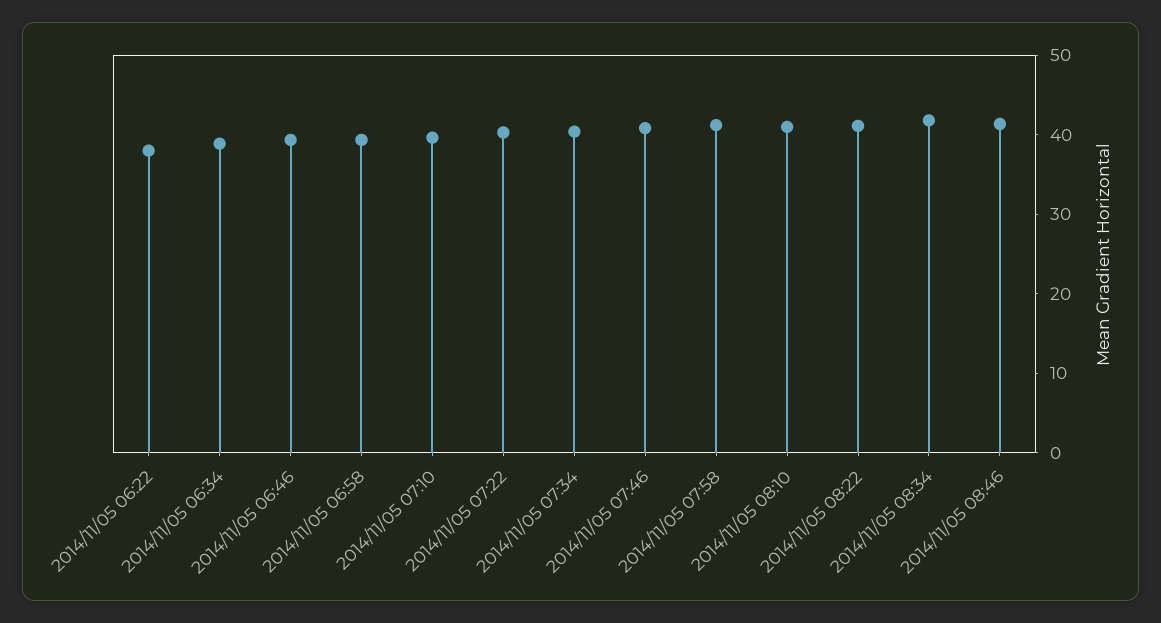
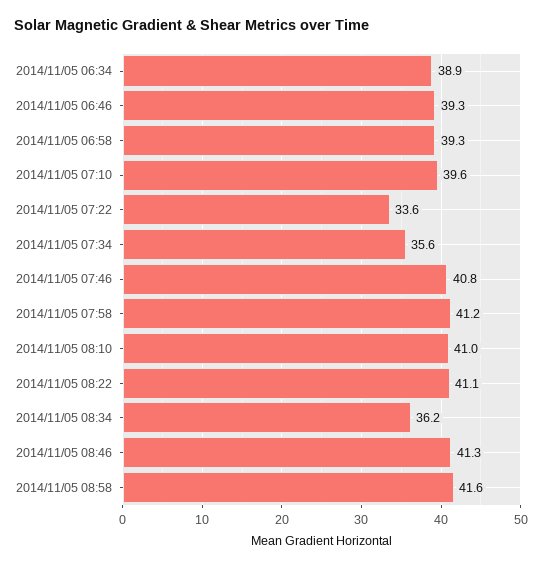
2014/11/05 06:22: 38 -> none
2014/11/05 07:22: 40 -> 33.6
2014/11/05 07:34: 40 -> 35.6
2014/11/05 08:34: 42 -> 36.2
2014/11/05 08:58: none -> 41.6

